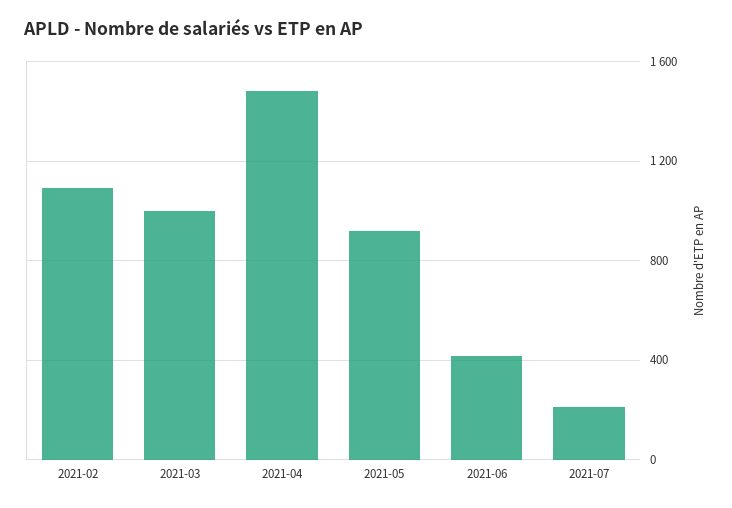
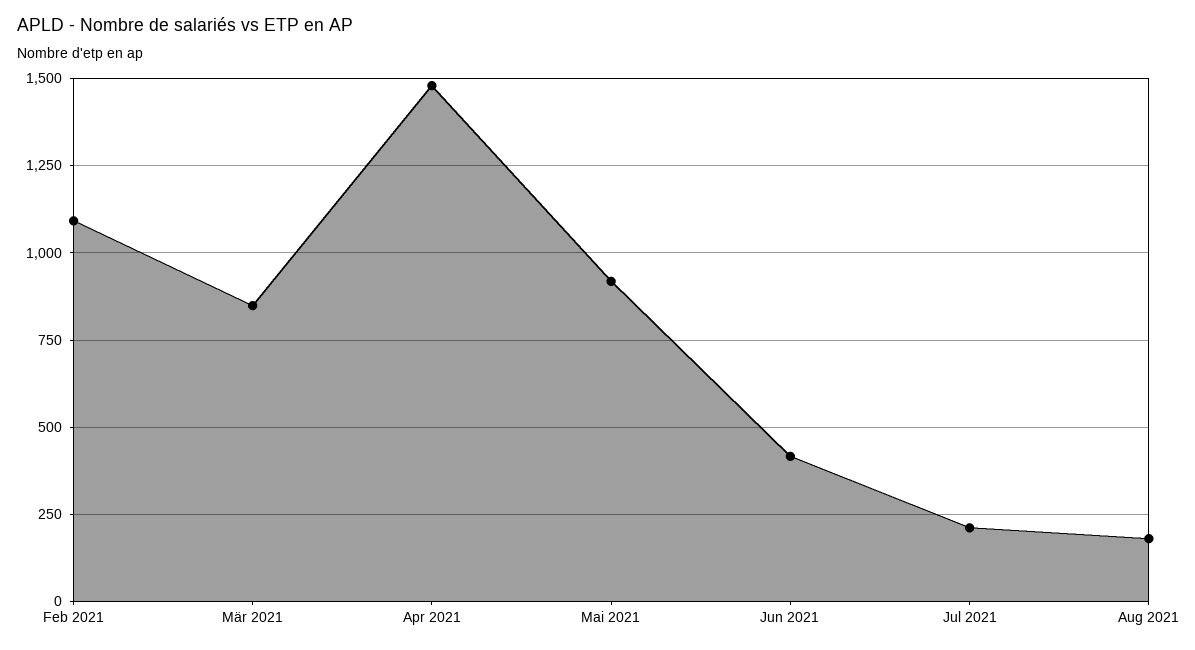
2021-03: 1000 -> 850
Aug 2021: none -> 175

